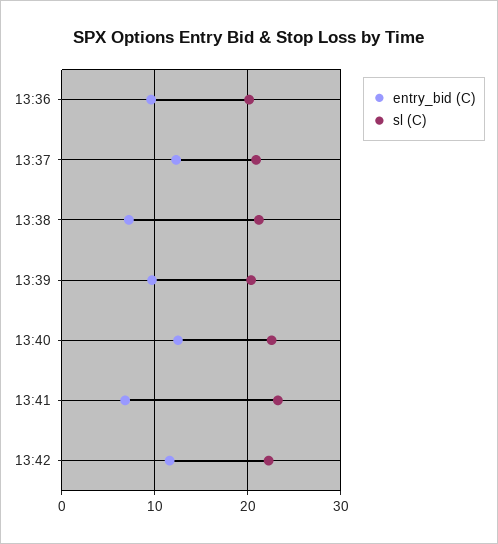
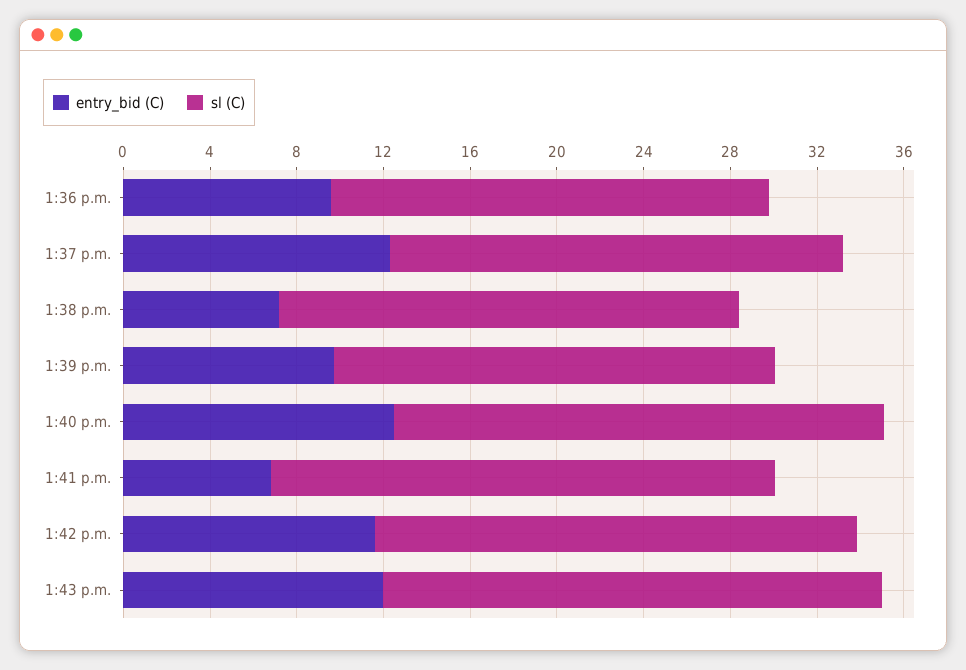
entry_bid (C), 1:43 p.m.: none -> 12
sl (C), 1:43 p.m.: none -> 23

